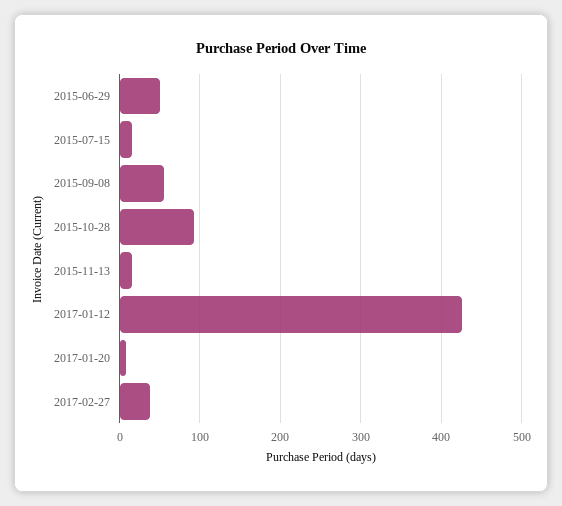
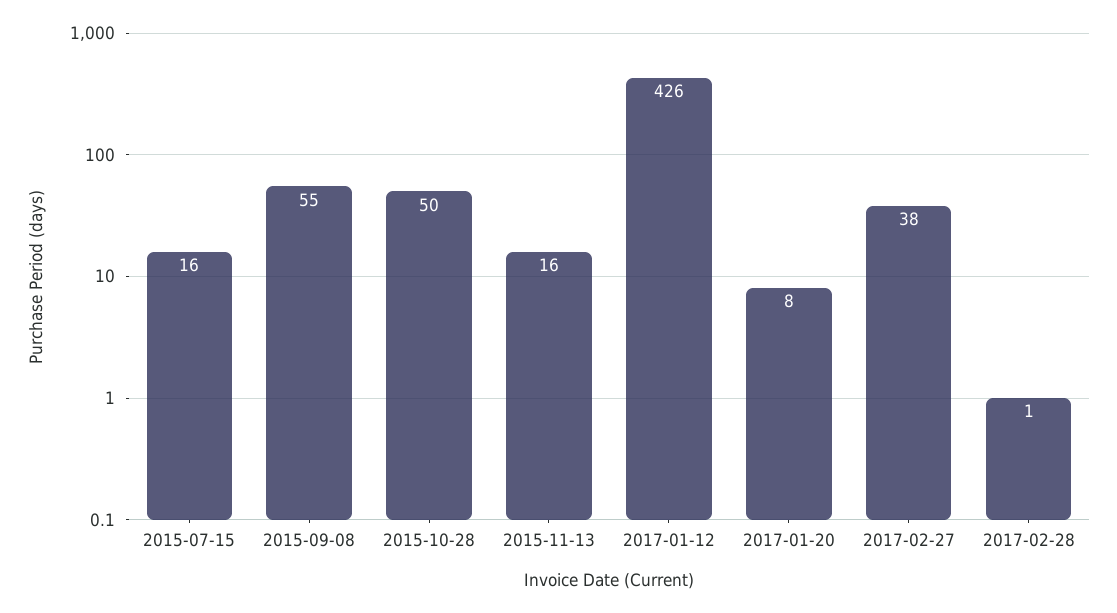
2015-06-29: 50 -> none
2015-10-28: 90 -> 50
2017-02-28: none -> 1

